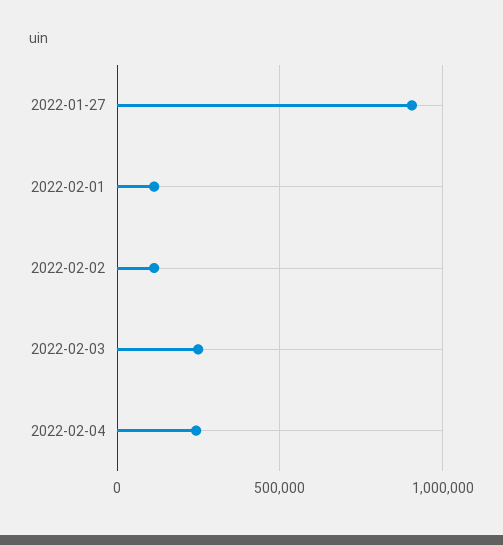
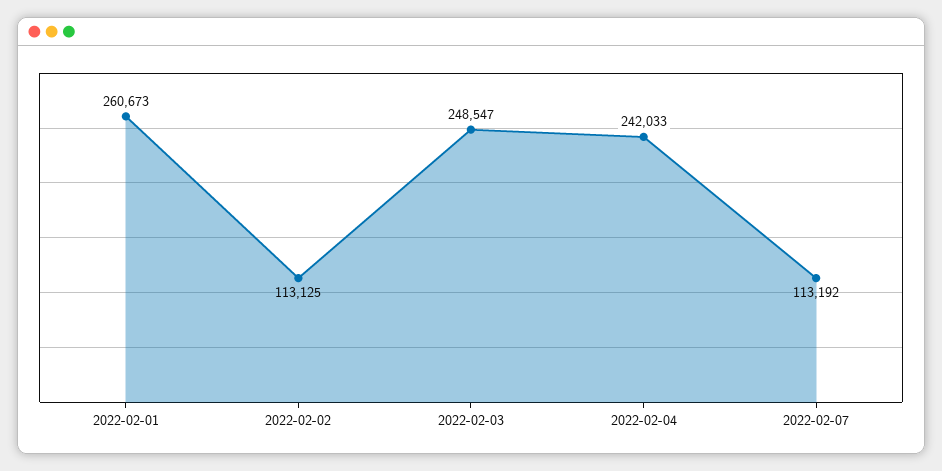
2022-01-27: 900000 -> none
2022-02-01: 100000 -> 260673
2022-02-07: none -> 113192

